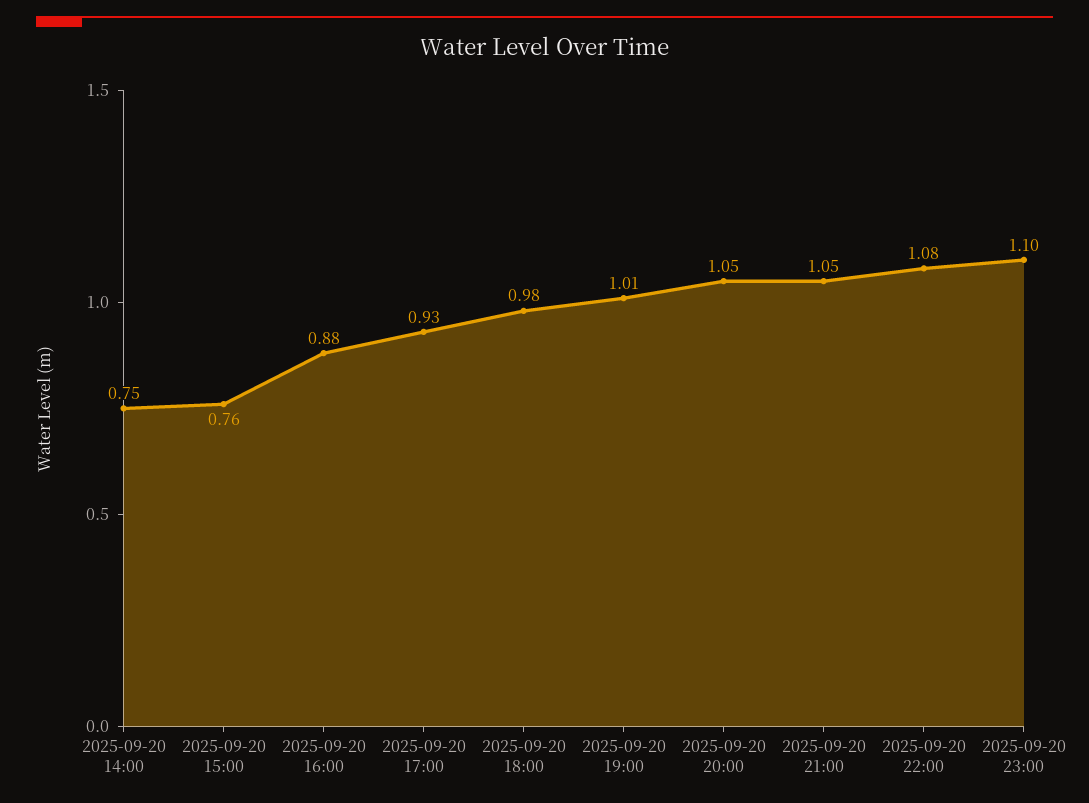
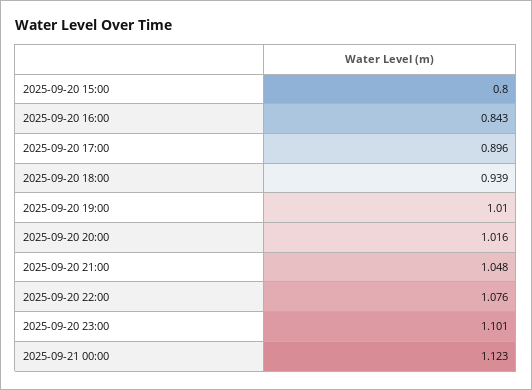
2025-09-20 14:00: 0.75 -> none
2025-09-20 15:00: 0.76 -> 0.8
2025-09-20 16:00: 0.88 -> 0.843
2025-09-20 17:00: 0.93 -> 0.896
2025-09-20 18:00: 0.98 -> 0.939
2025-09-20 20:00: 1.05 -> 1.016
2025-09-21 00:00: none -> 1.123

